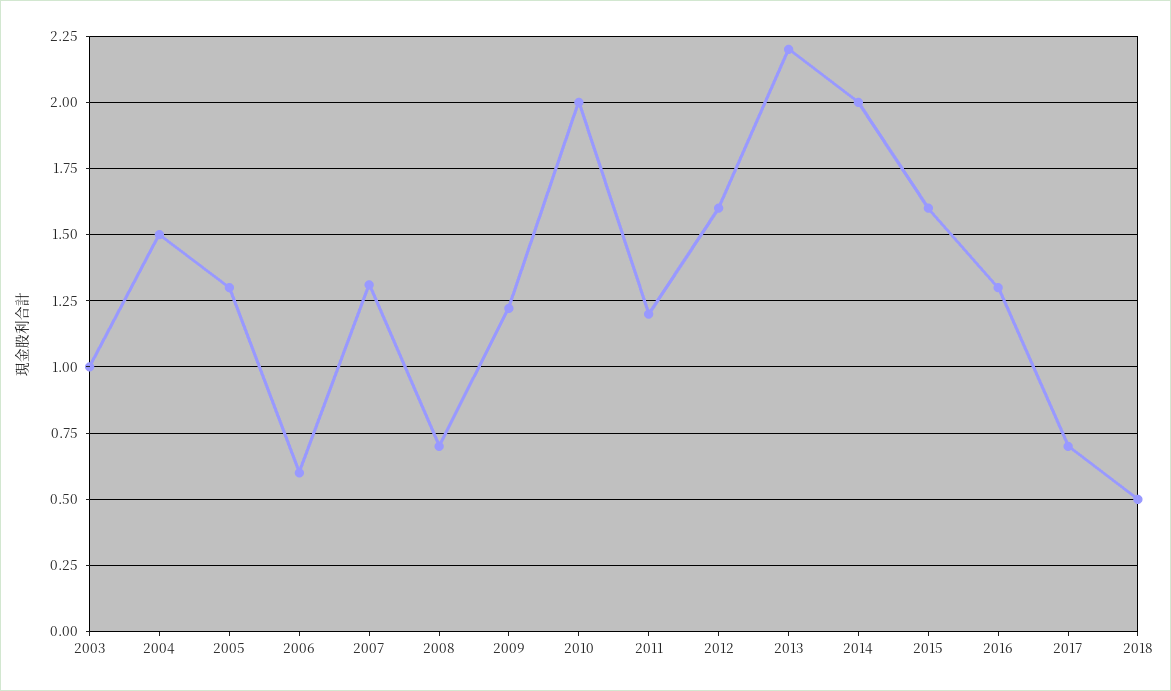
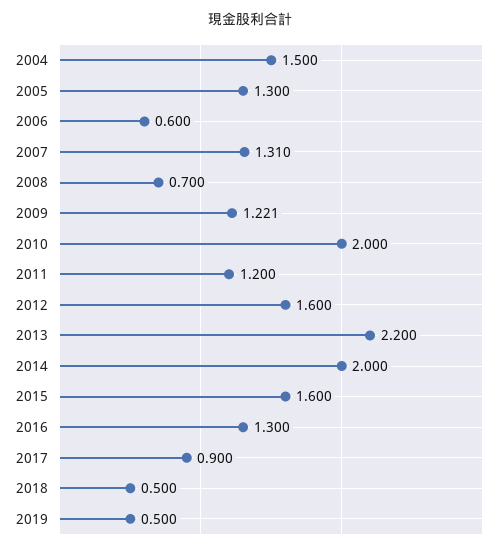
2003: 1 -> none
2017: 0.7 -> 0.9
2019: none -> 0.5

